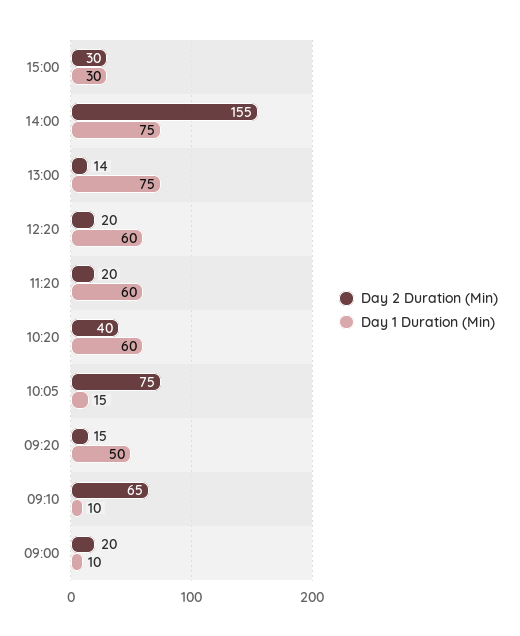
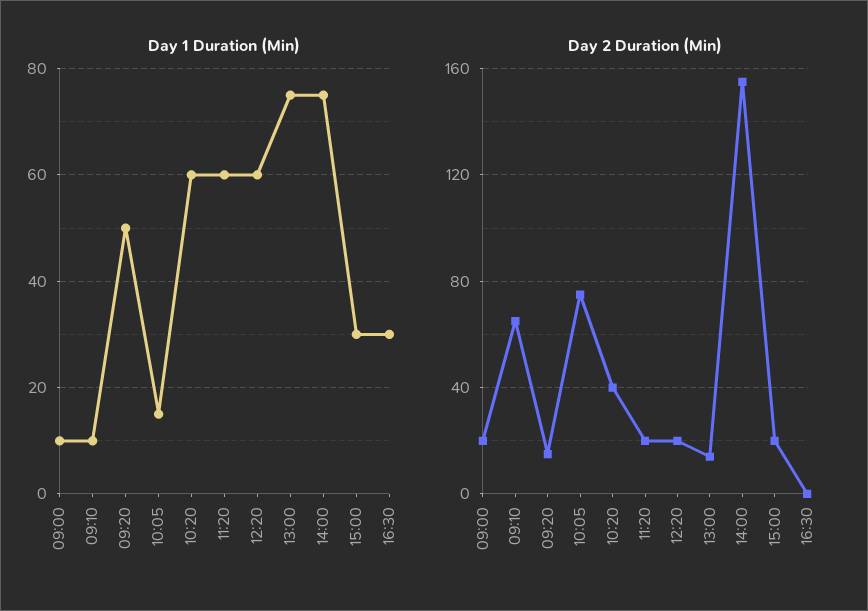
Day 2 Duration (Min), 15:00: 30 -> 20
Day 1 Duration (Min), 16:30: none -> 30
Day 2 Duration (Min), 16:30: none -> 0

